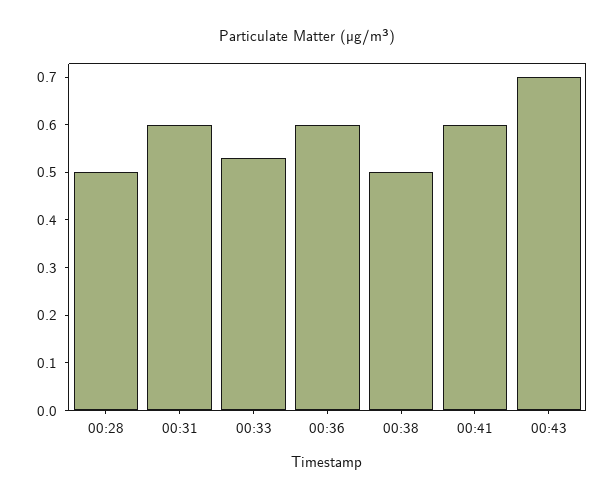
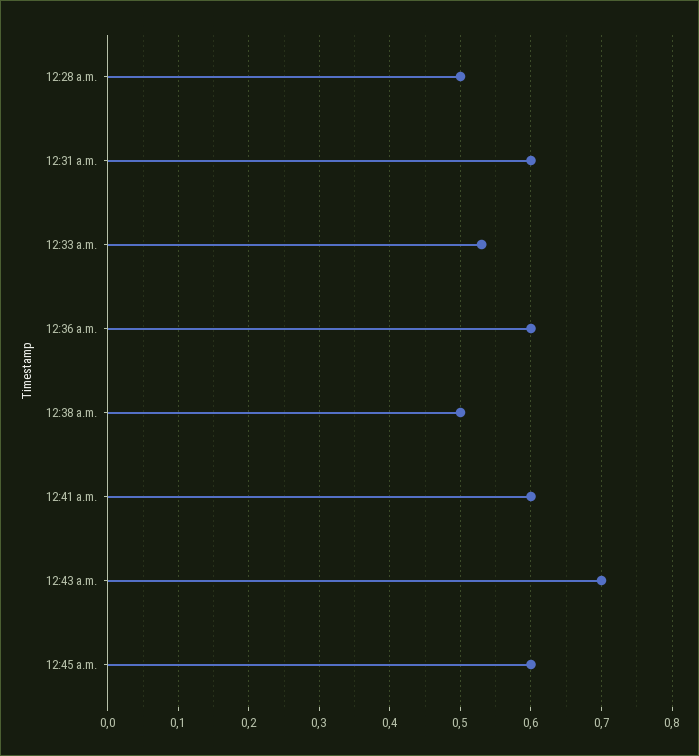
12:45 a.m.: none -> 0.6

